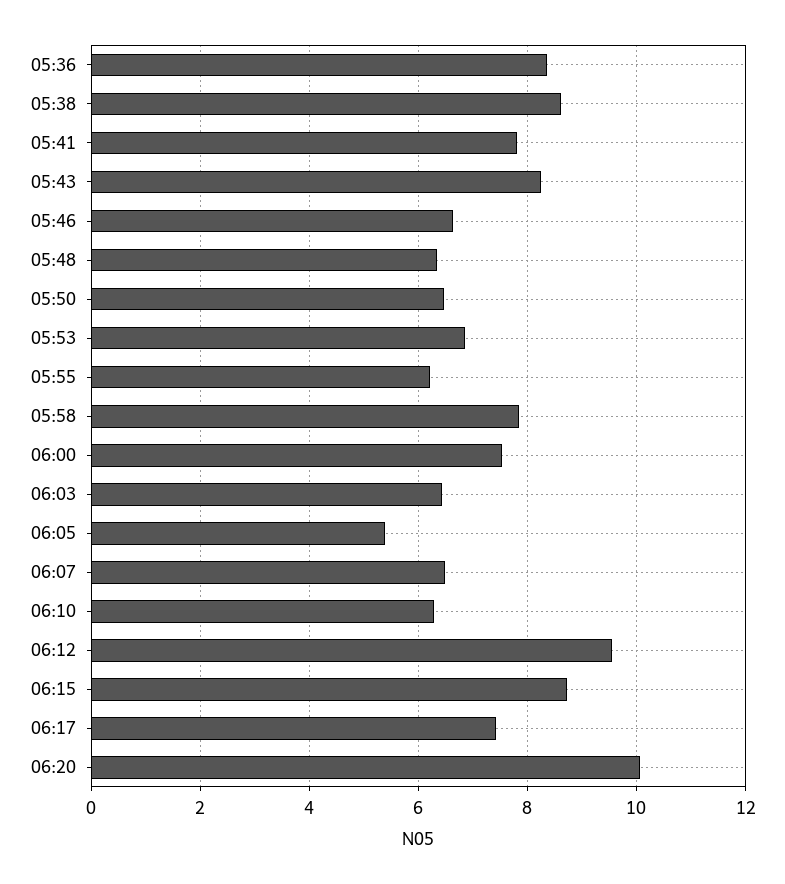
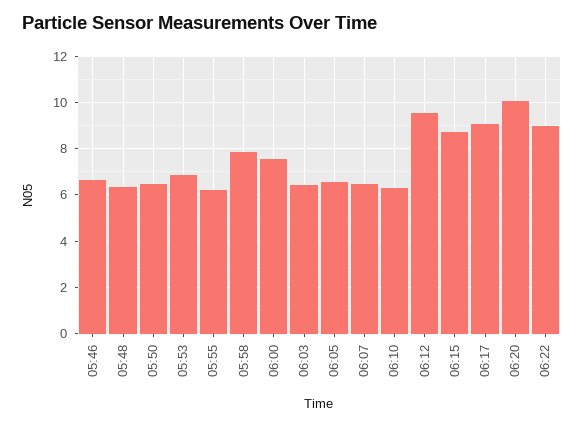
05:36: 8.4 -> none
05:38: 8.6 -> none
05:41: 7.8 -> none
05:43: 8.2 -> none
06:05: 5.4 -> 6.5
06:17: 7.4 -> 9
06:22: none -> 9

